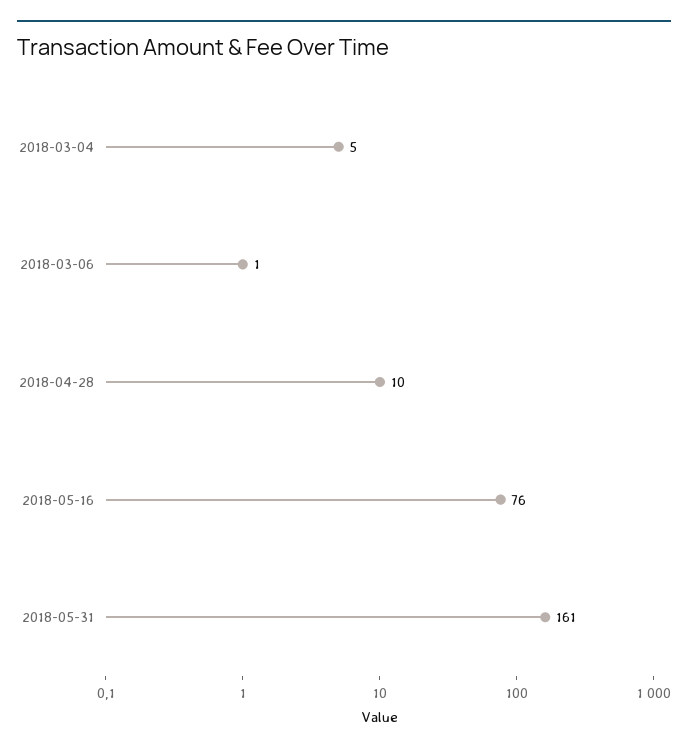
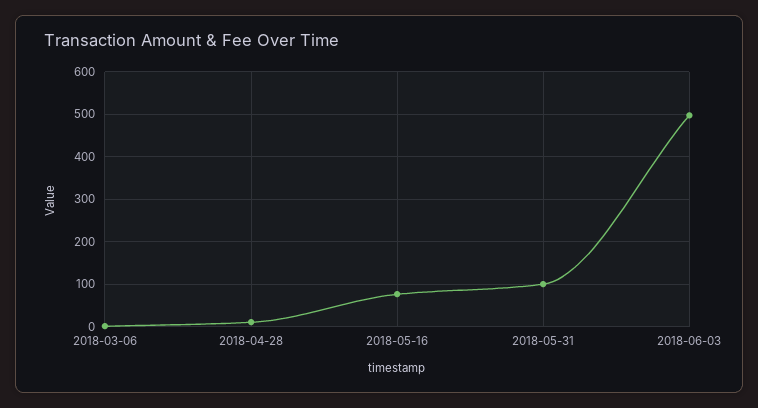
2018-03-04: 5 -> none
2018-05-31: 161 -> 100
2018-06-03: none -> 500

